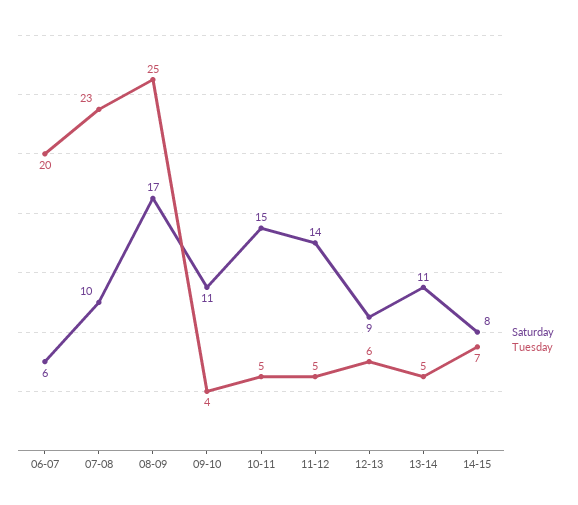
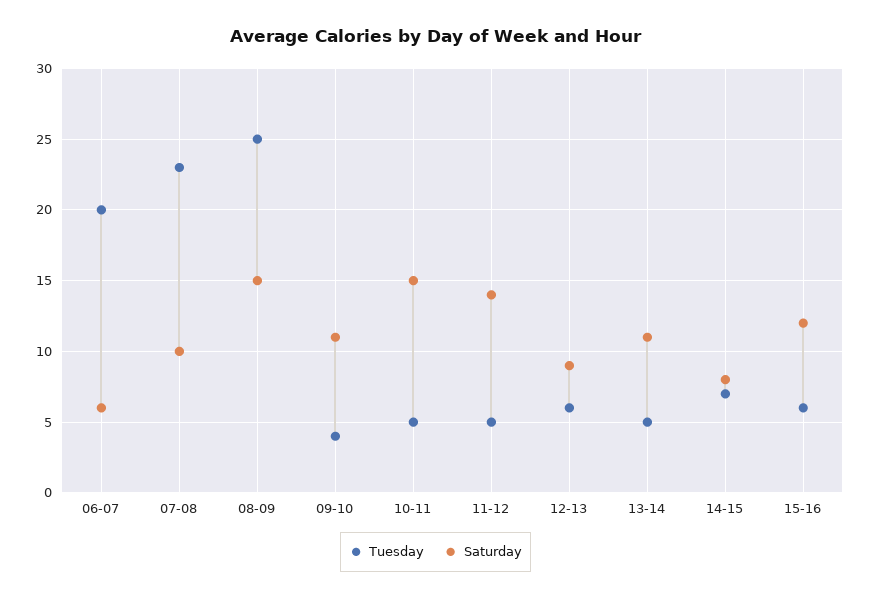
Saturday, 08-09: 17 -> 15
Tuesday, 15-16: none -> 6
Saturday, 15-16: none -> 12

